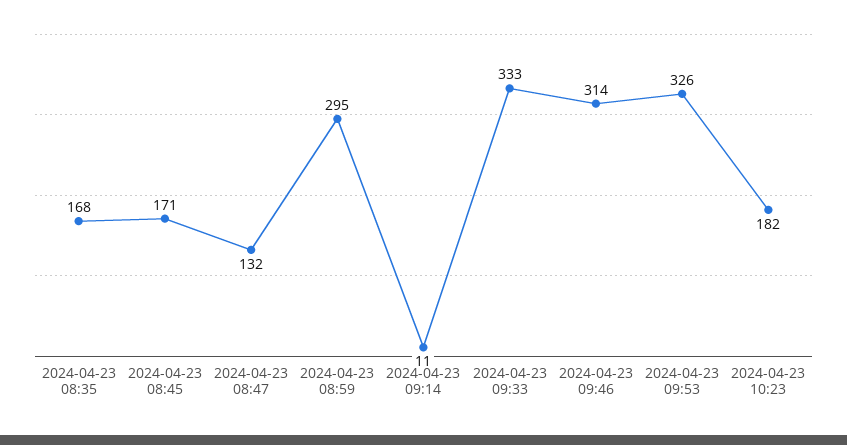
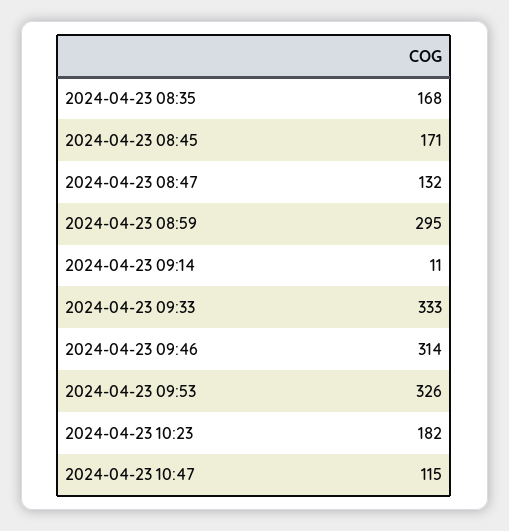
2024-04-23 10:47: none -> 115

